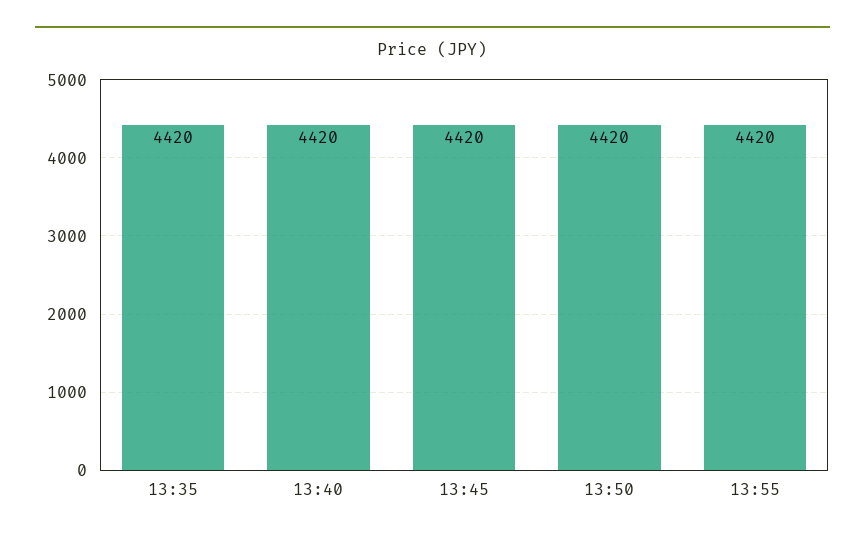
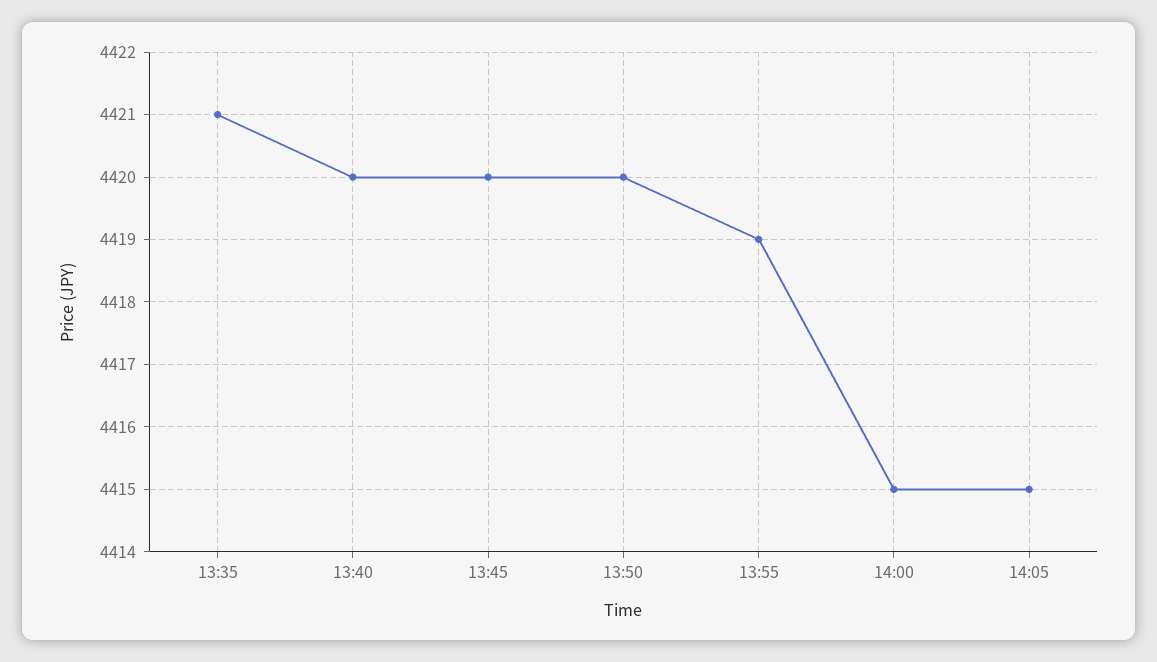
13:35: 4420 -> 4421
13:55: 4420 -> 4419
14:00: none -> 4415
14:05: none -> 4415

